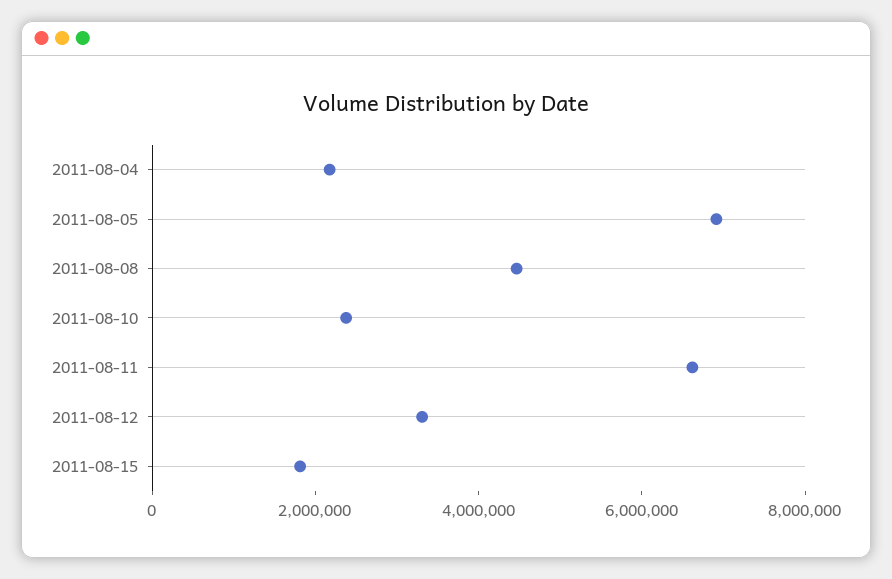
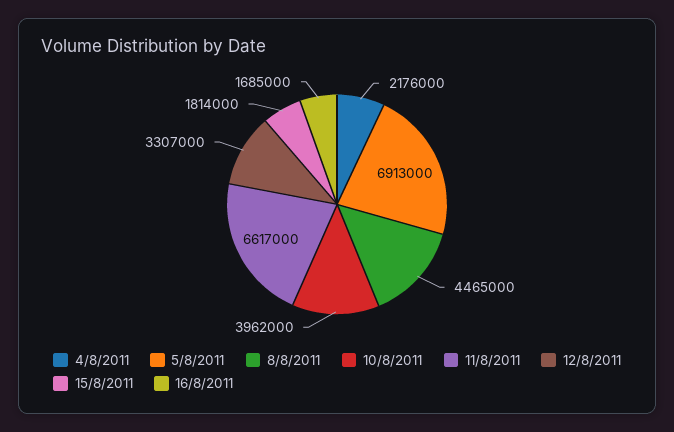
2011-08-10: 2500000 -> 3962000
16/8/2011: none -> 1685000

